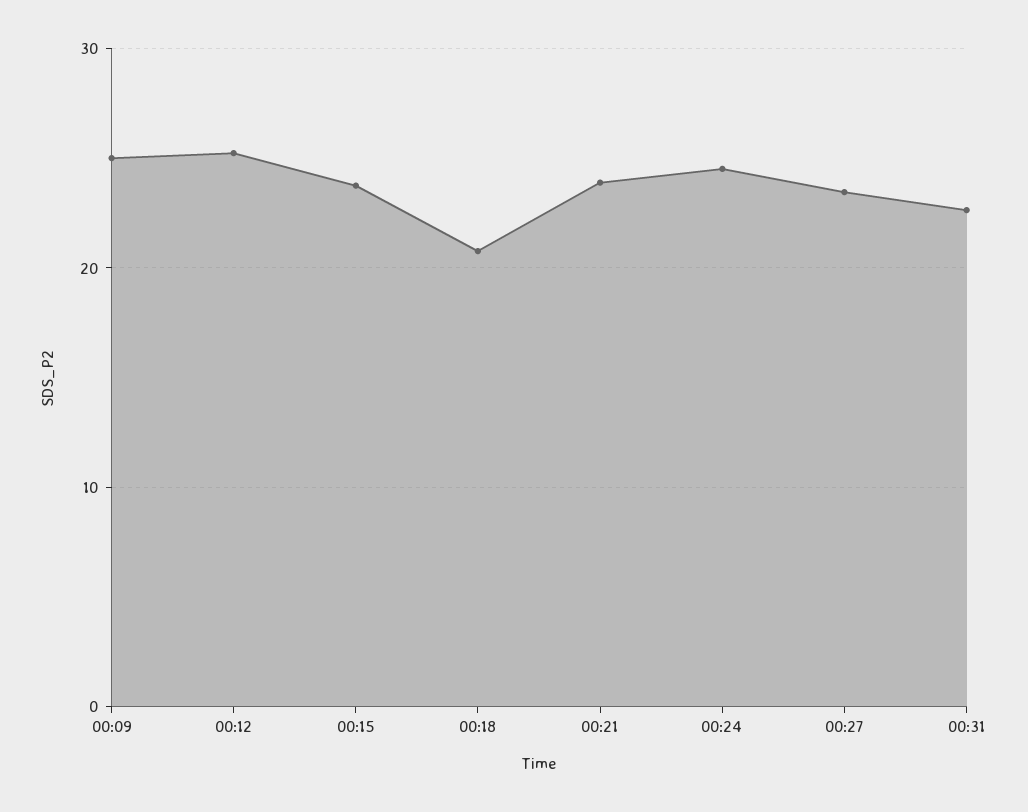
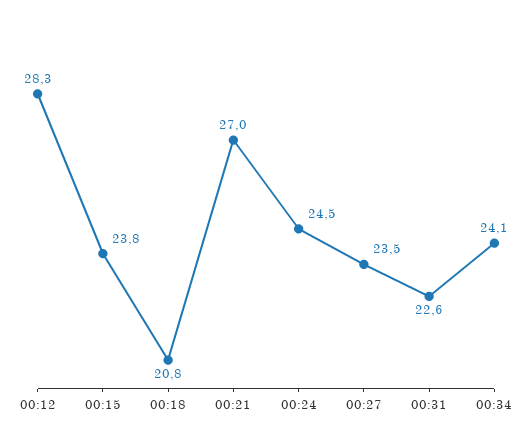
00:09: 25 -> none
00:12: 25 -> 28.3
00:21: 24 -> 27
00:34: none -> 24.1

